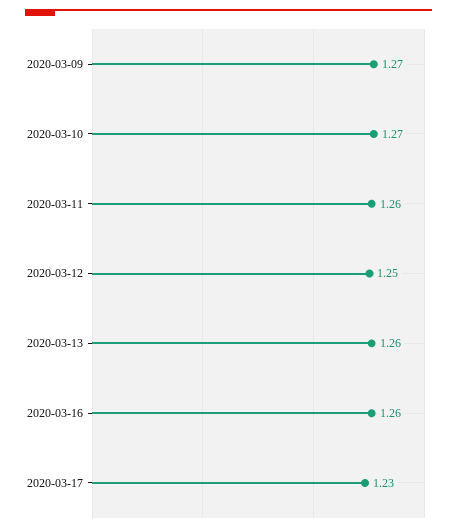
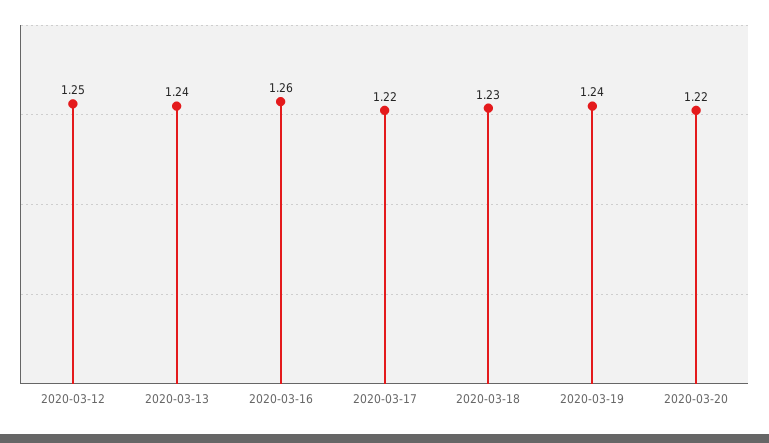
2020-03-09: 1.27 -> none
2020-03-10: 1.27 -> none
2020-03-11: 1.26 -> none
2020-03-13: 1.26 -> 1.24
2020-03-17: 1.23 -> 1.22
2020-03-18: none -> 1.23
2020-03-19: none -> 1.24
2020-03-20: none -> 1.22

